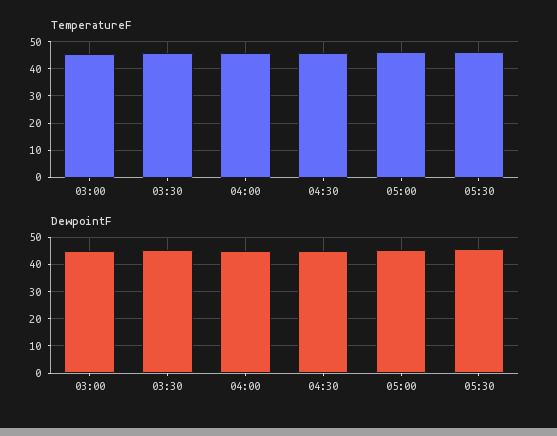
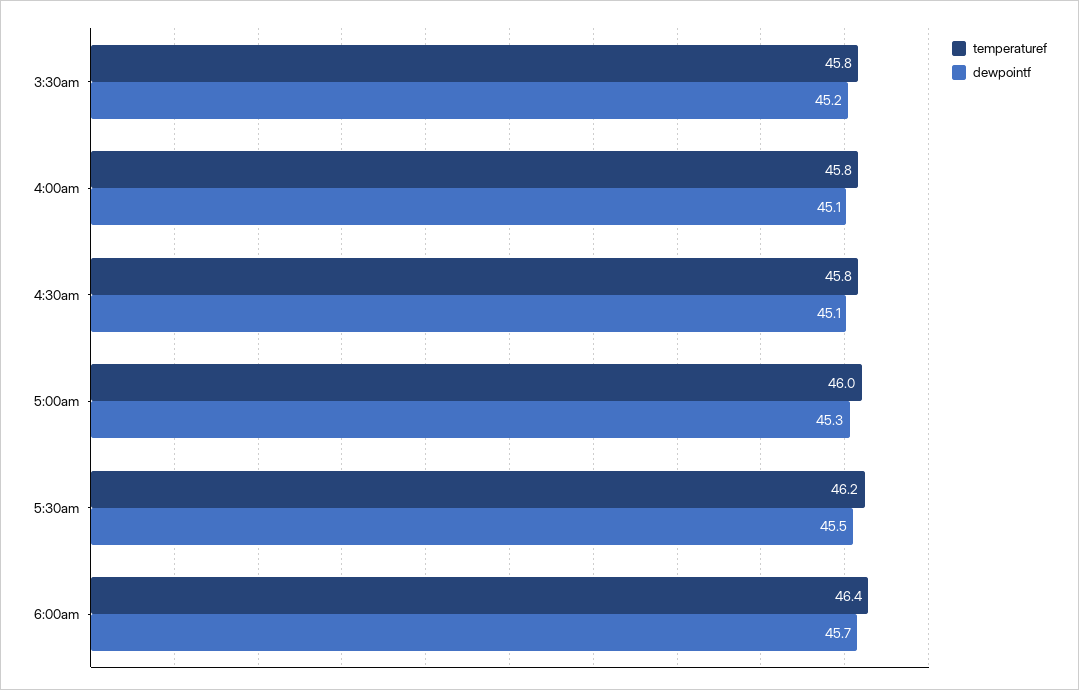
TemperatureF, 03:00: 45 -> none
DewpointF, 03:00: 45 -> none
TemperatureF, 6:00am: none -> 46.4
DewpointF, 6:00am: none -> 45.7

